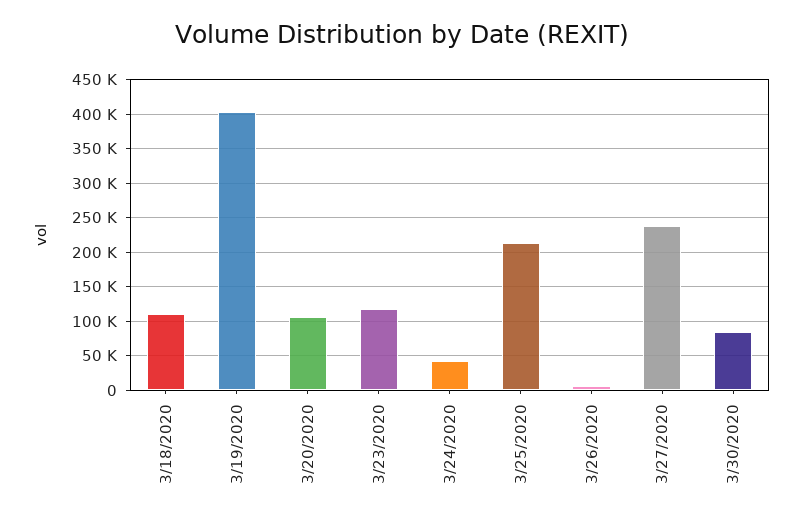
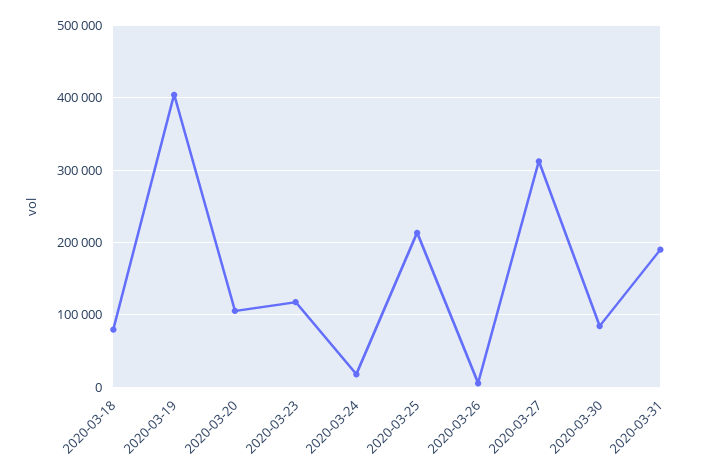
3/18/2020: 110000 -> 80000
3/24/2020: 40000 -> 20000
3/27/2020: 240000 -> 310000
2020-03-31: none -> 190000

